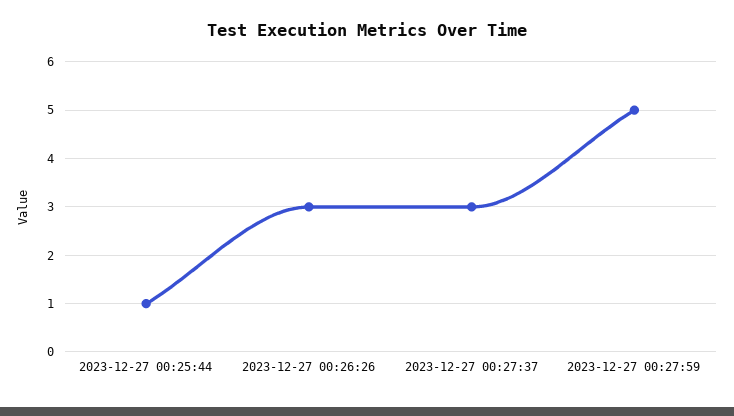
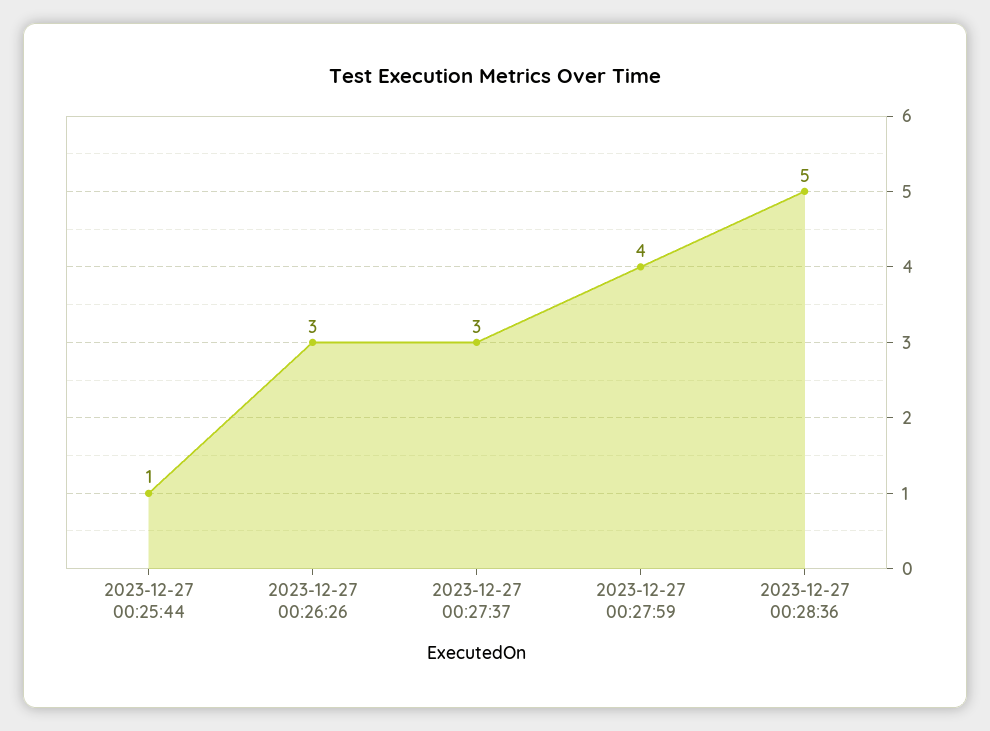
2023-12-27 00:27:59: 5 -> 4
2023-12-27 00:28:36: none -> 5

